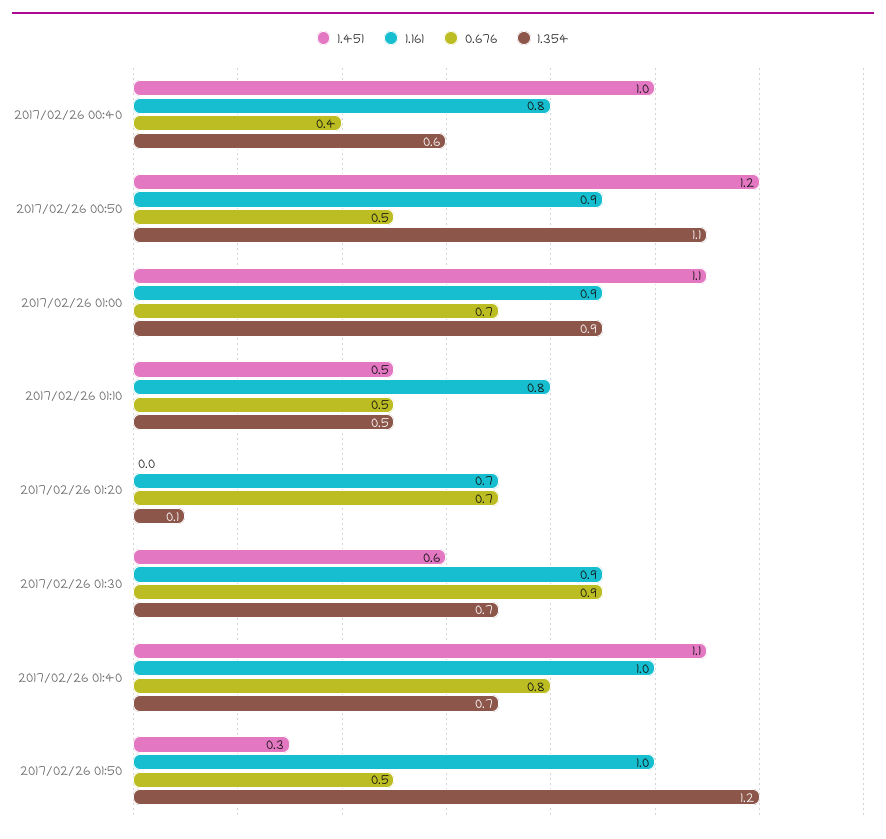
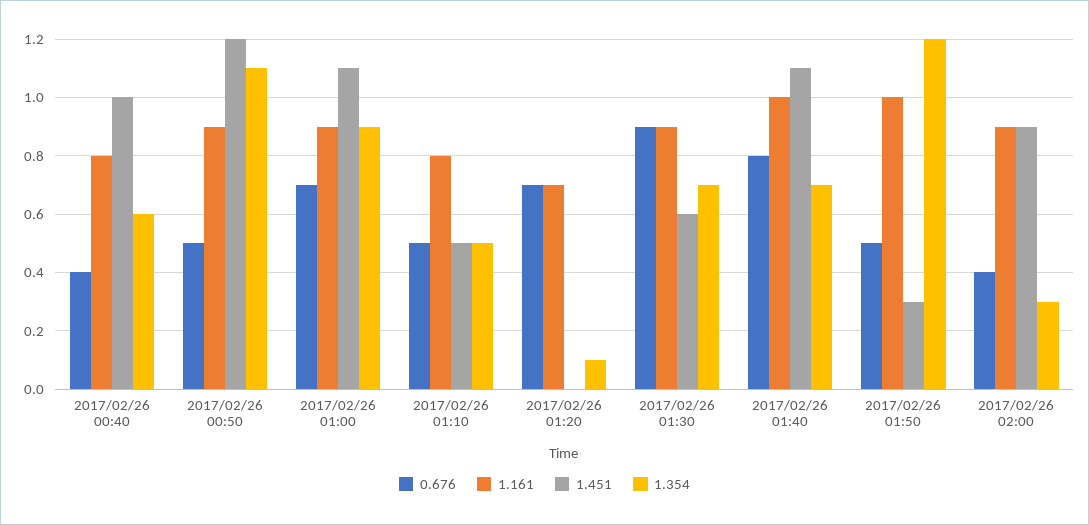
0.676, 2017/02/26 02:00: none -> 0.4
1.161, 2017/02/26 02:00: none -> 0.9
1.451, 2017/02/26 02:00: none -> 0.9
1.354, 2017/02/26 02:00: none -> 0.3

